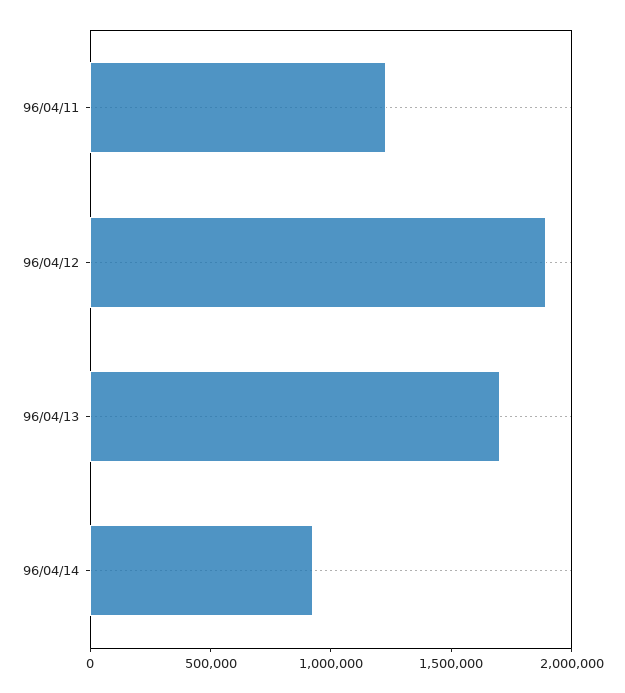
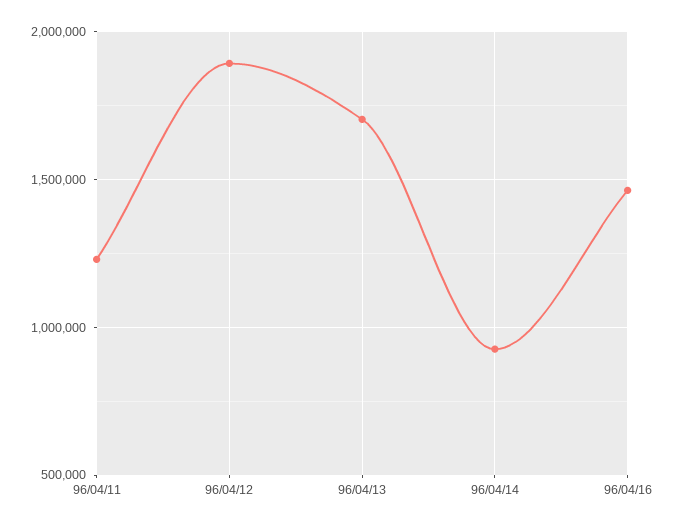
96/04/16: none -> 1450000

